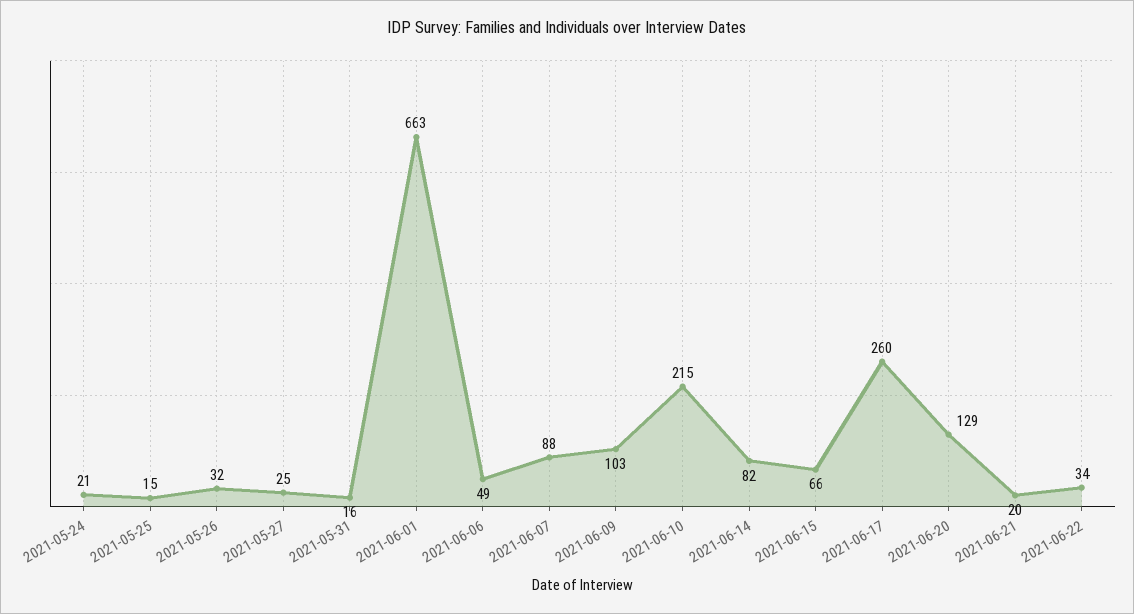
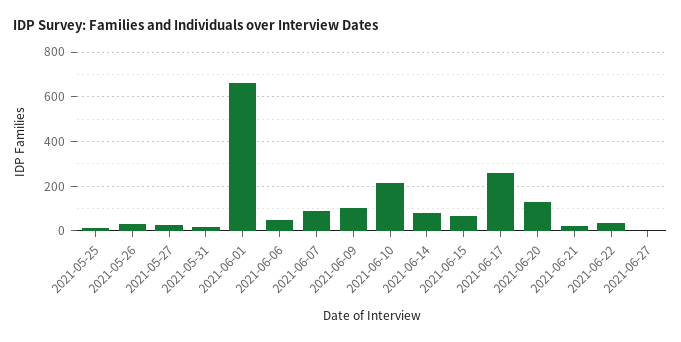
2021-05-24: 21 -> none
2021-06-27: none -> 0

